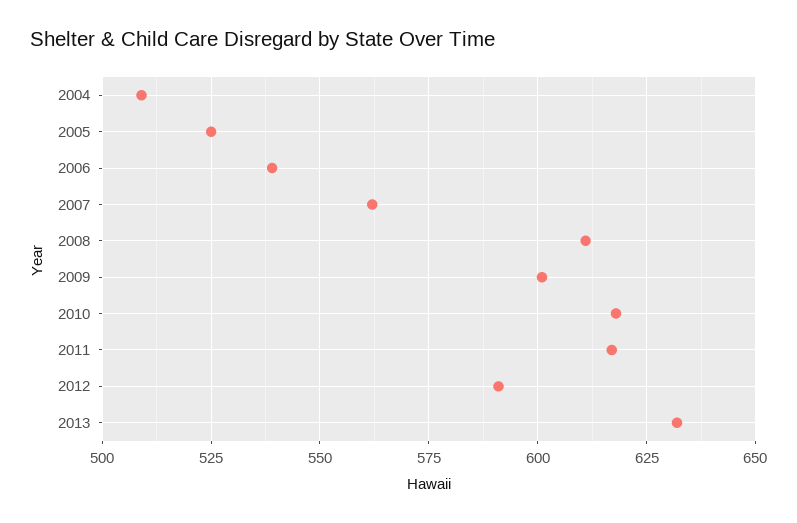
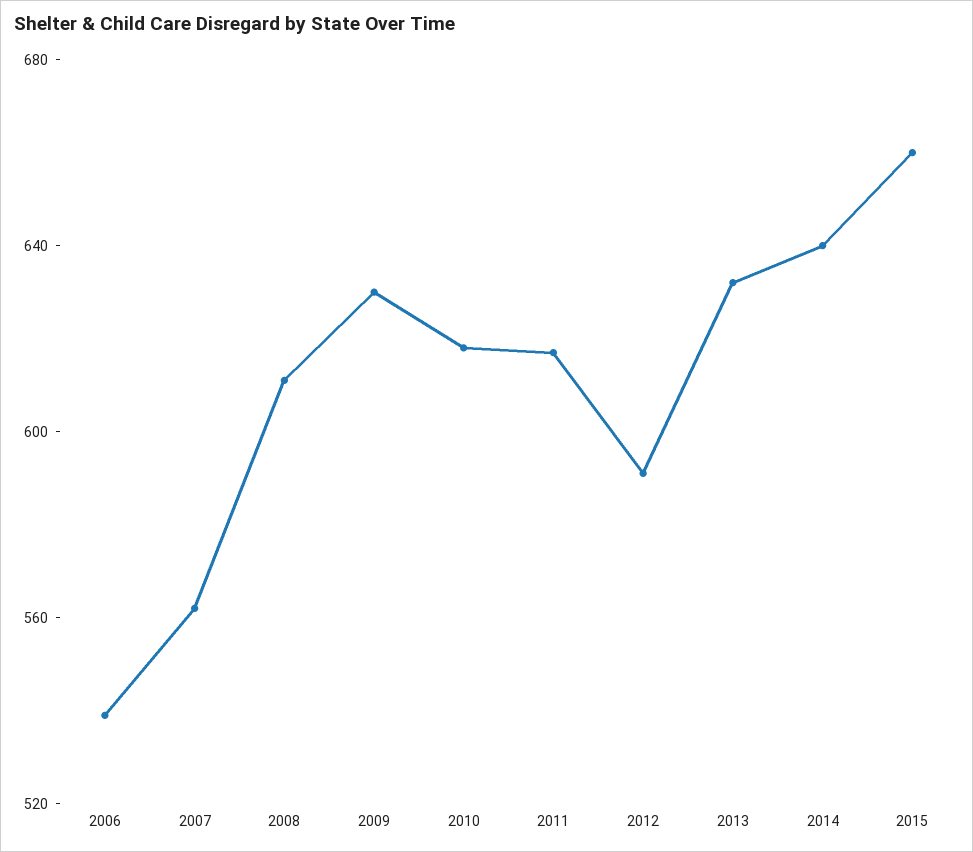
2004: 510 -> none
2005: 525 -> none
2009: 600 -> 630
2014: none -> 640
2015: none -> 660

